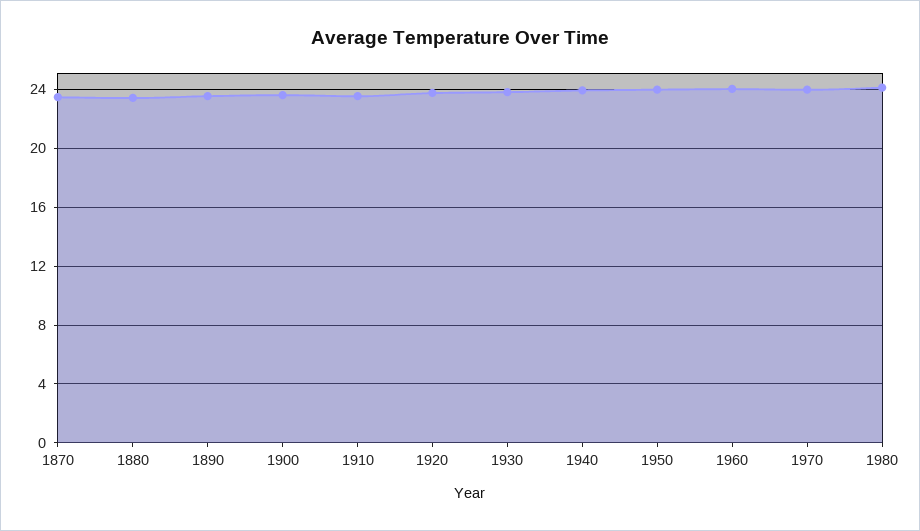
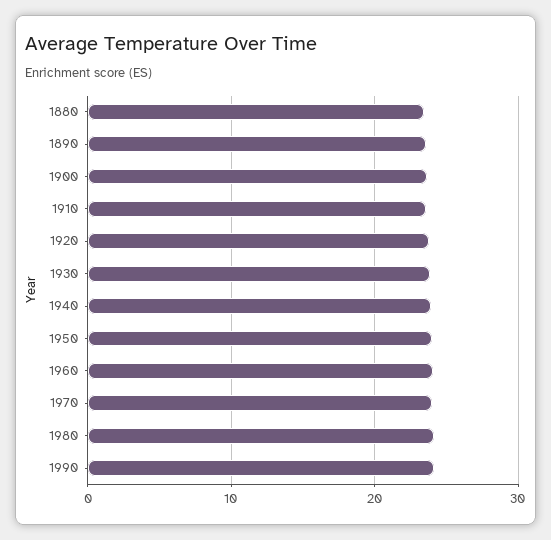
1870: 23.5 -> none
1990: none -> 24

